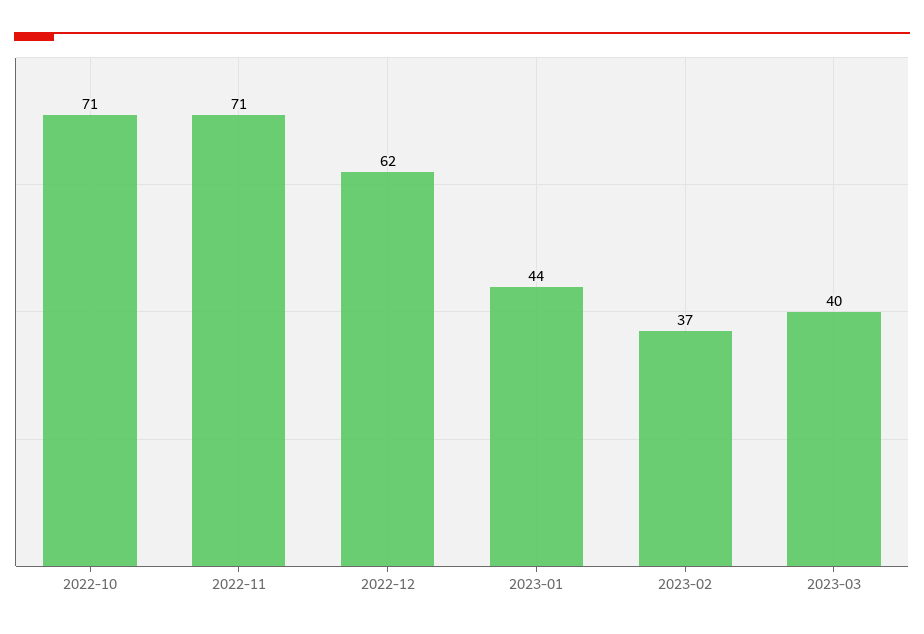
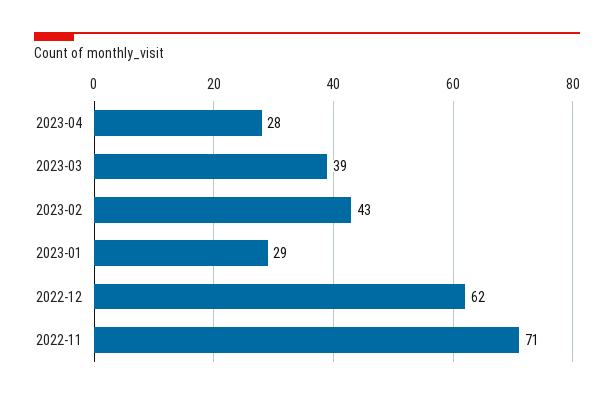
2022-10: 71 -> none
2023-01: 44 -> 29
2023-02: 37 -> 43
2023-03: 40 -> 39
2023-04: none -> 28

